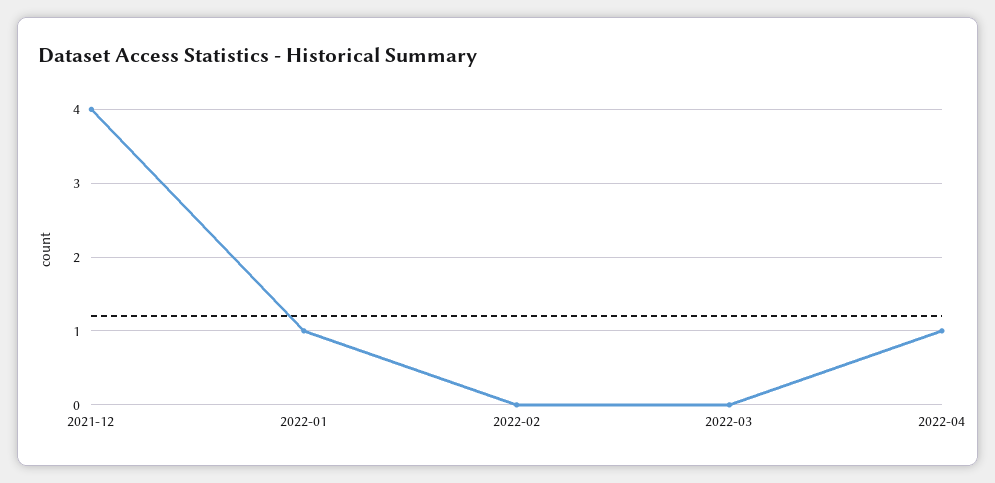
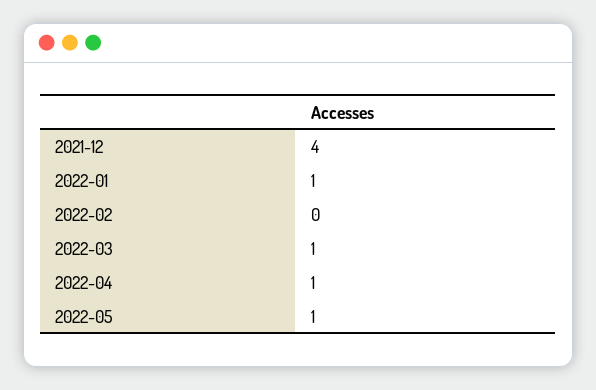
2022-03: 0 -> 1
2022-05: none -> 1

